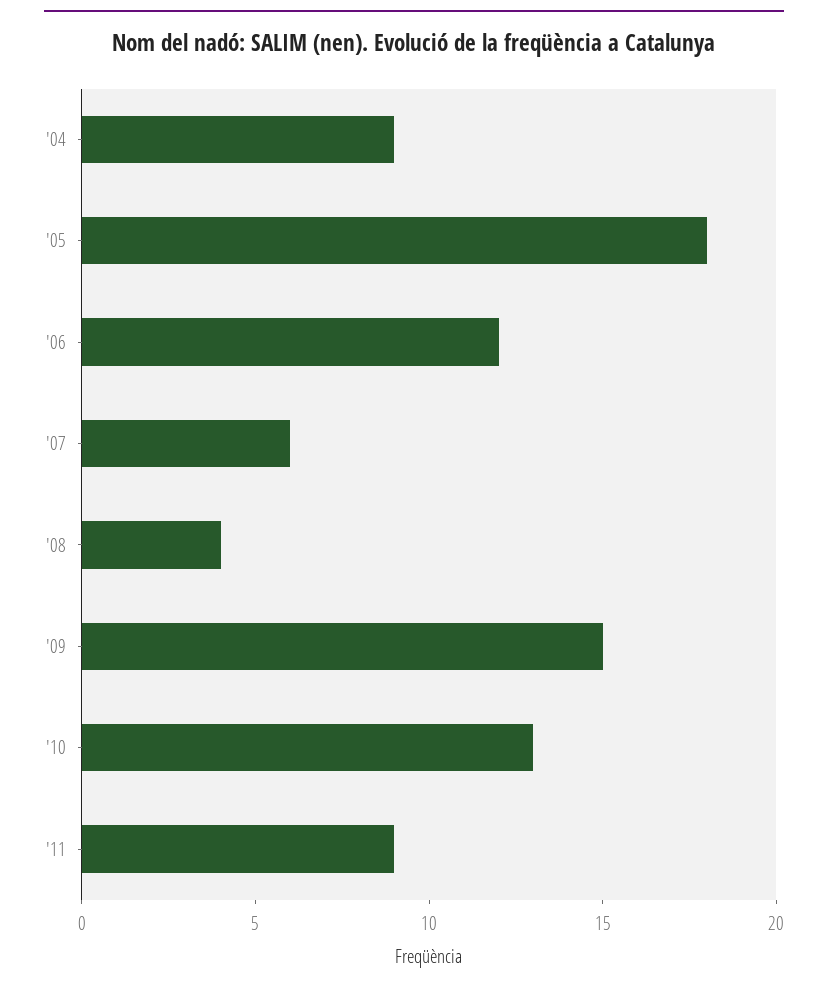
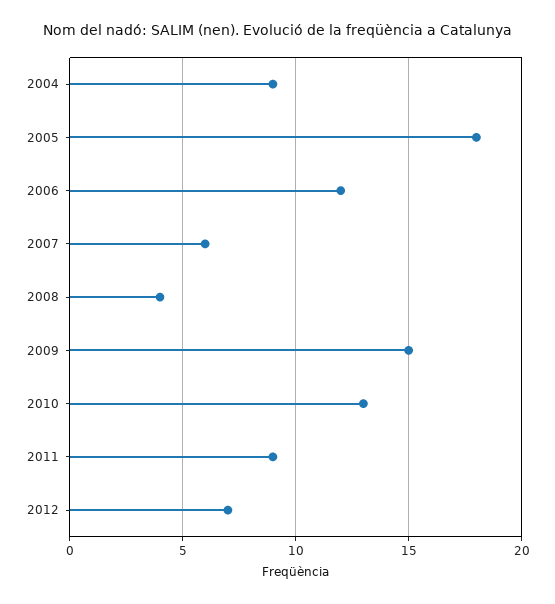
2012: none -> 7

